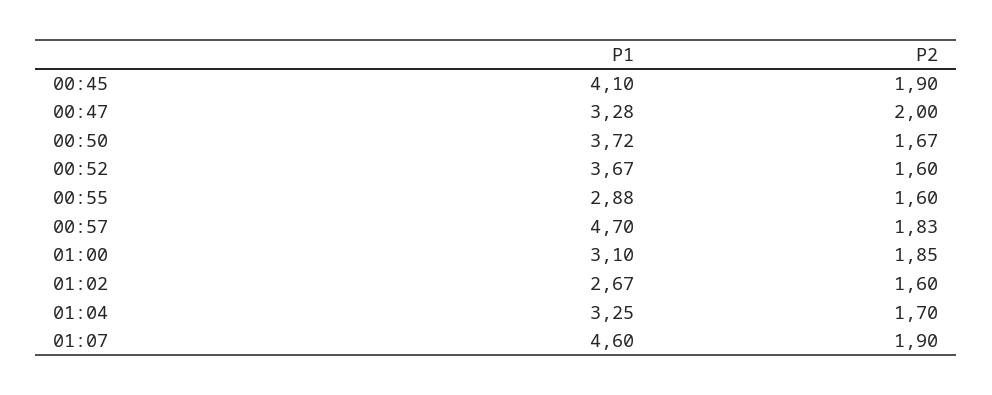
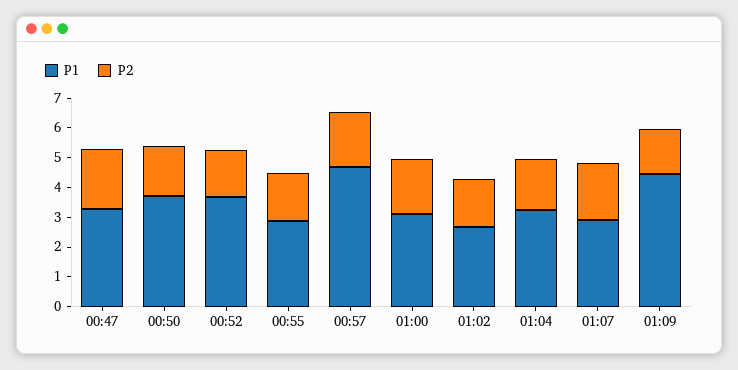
P1, 00:45: 4.1 -> none
P2, 00:45: 1.9 -> none
P1, 01:07: 4.6 -> 3
P1, 01:09: none -> 4.5
P2, 01:09: none -> 1.5

